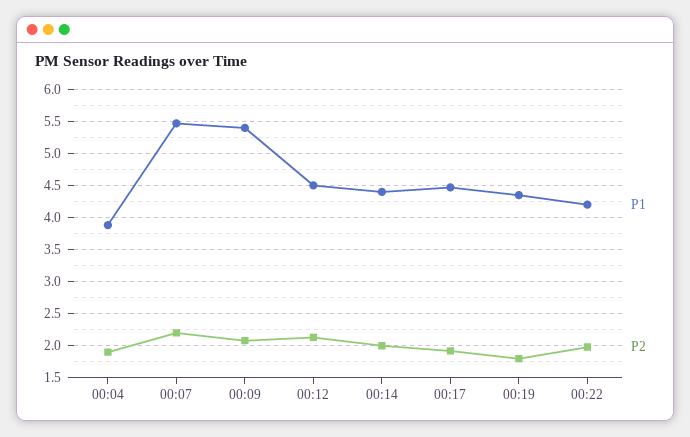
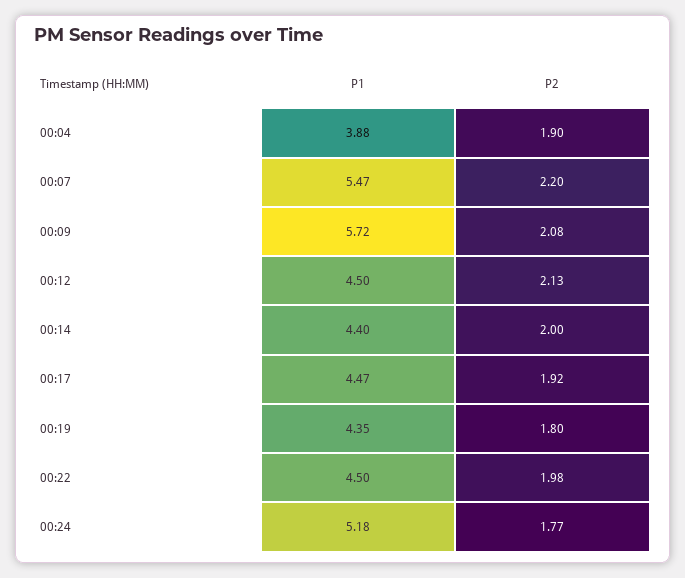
P1, 00:09: 5.4 -> 5.72
P1, 00:22: 4.2 -> 4.5
P1, 00:24: none -> 5.18
P2, 00:24: none -> 1.77

